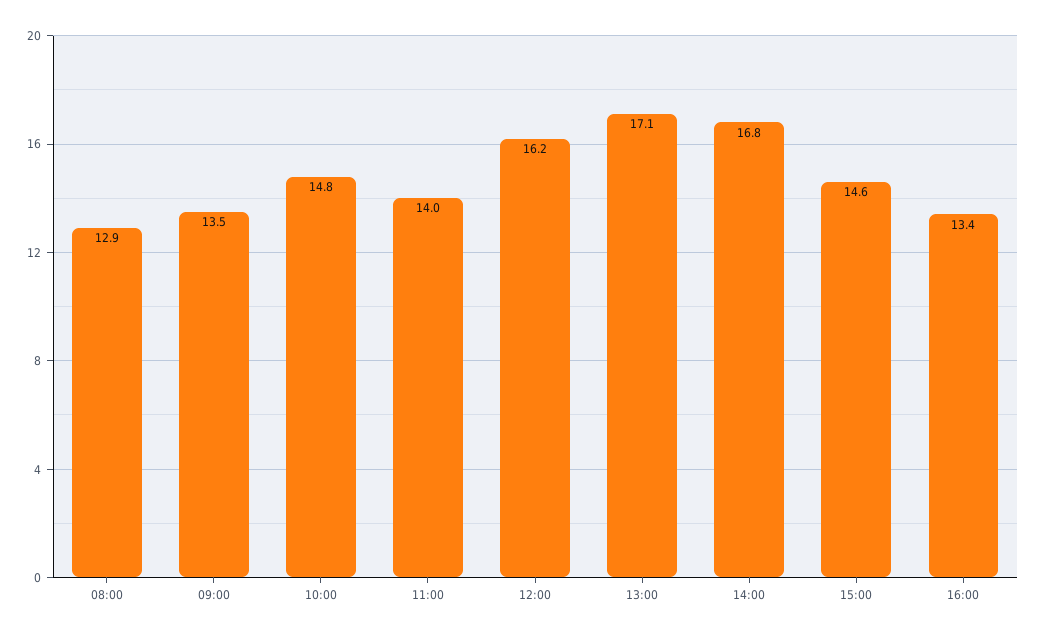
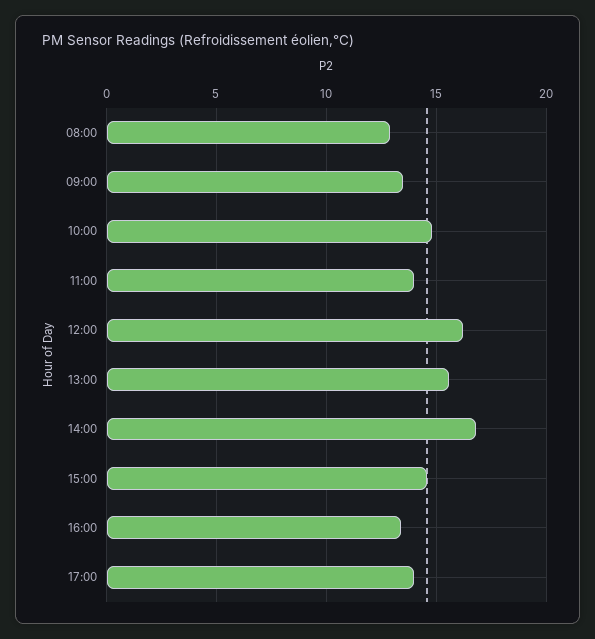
13:00: 17.1 -> 15.5
17:00: none -> 14

